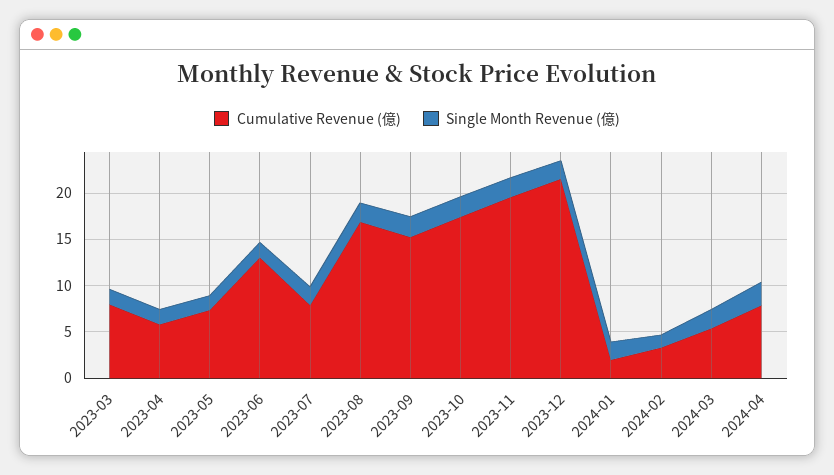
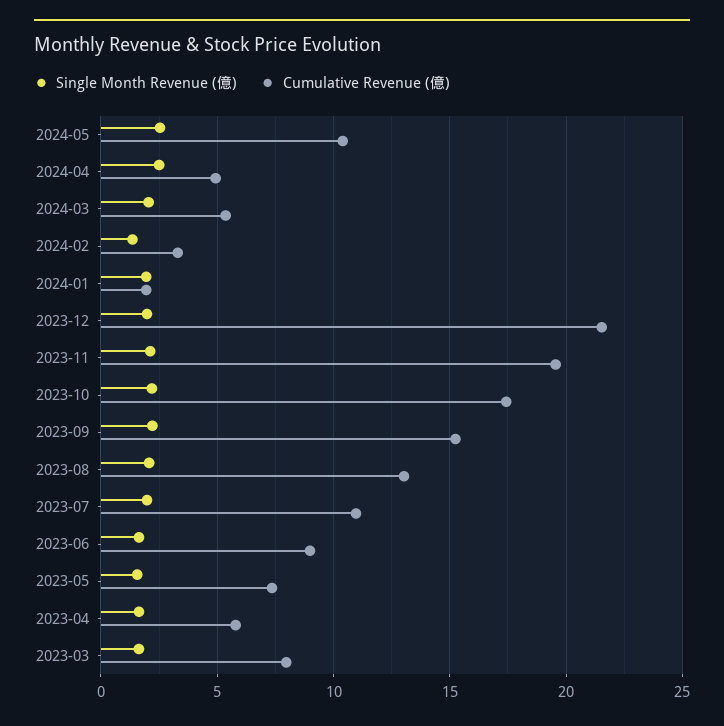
Cumulative Revenue (億), 2023-06: 13 -> 9
Cumulative Revenue (億), 2023-07: 8 -> 11
Cumulative Revenue (億), 2023-08: 17 -> 13
Cumulative Revenue (億), 2024-04: 8 -> 5
Single Month Revenue (億), 2024-05: none -> 2.5
Cumulative Revenue (億), 2024-05: none -> 10.5

